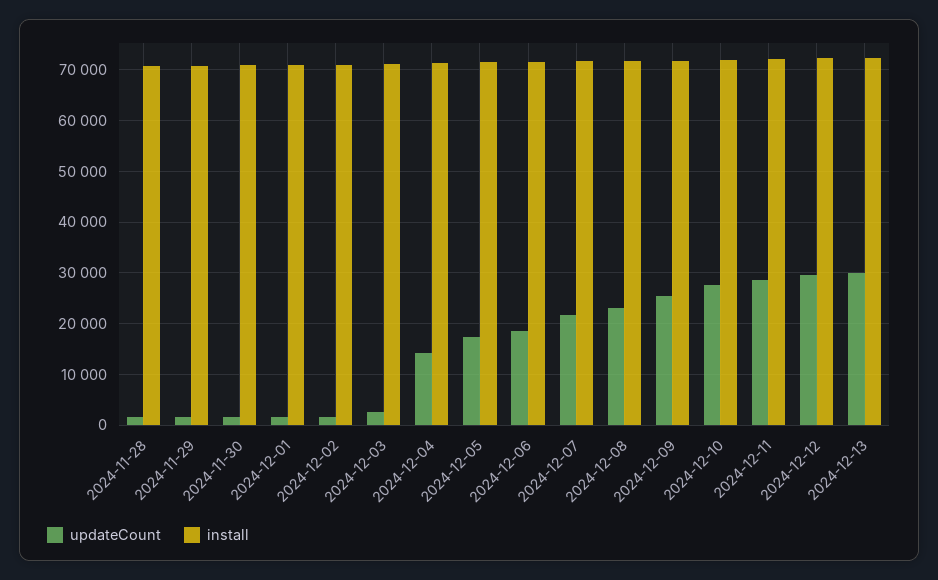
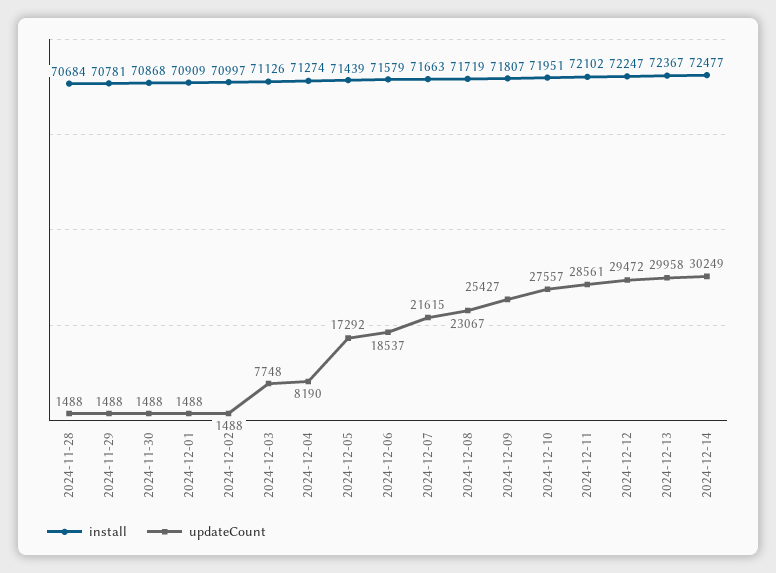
updateCount, 2024-12-03: 2000 -> 7748
updateCount, 2024-12-04: 14000 -> 8190
install, 2024-12-14: none -> 72477
updateCount, 2024-12-14: none -> 30249

